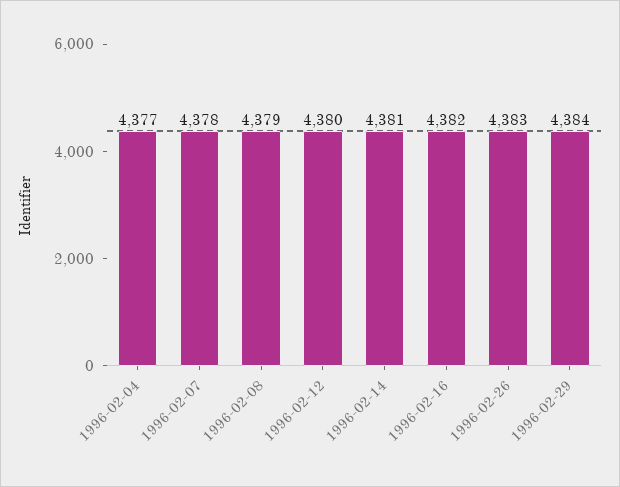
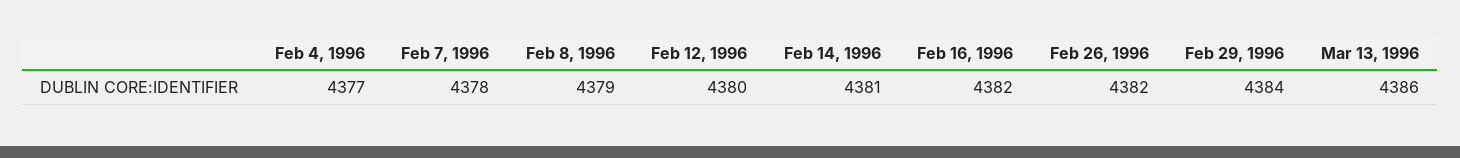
1996-02-26: 4383 -> 4382
Mar 13, 1996: none -> 4386

